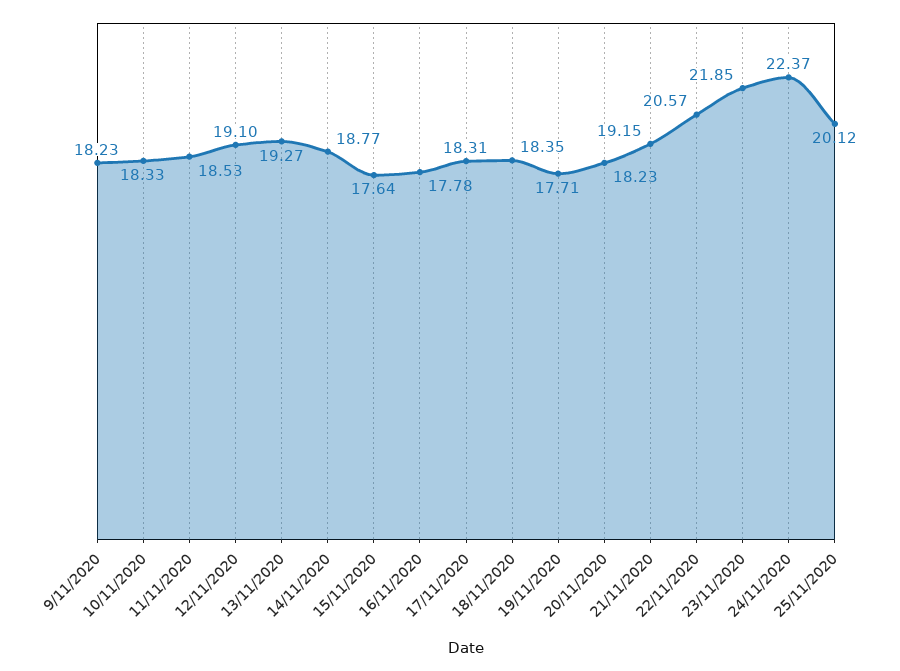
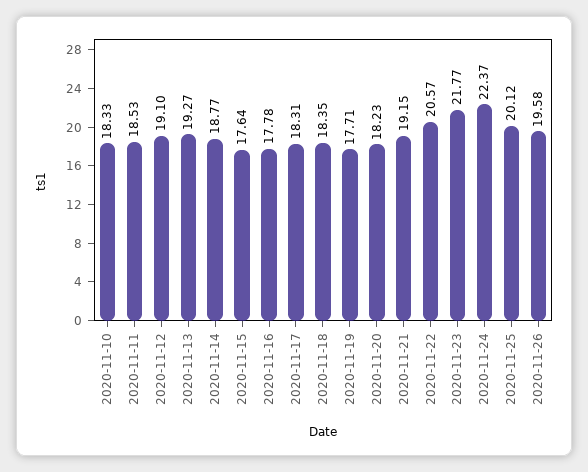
9/11/2020: 18.23 -> none
23/11/2020: 21.85 -> 21.77
2020-11-26: none -> 19.58

